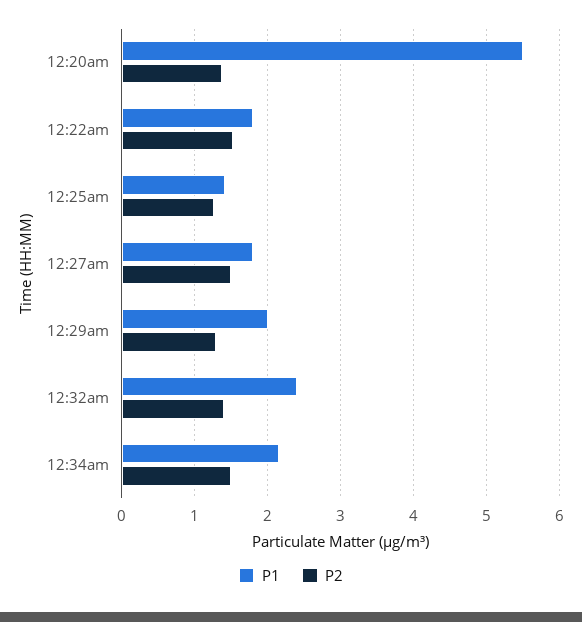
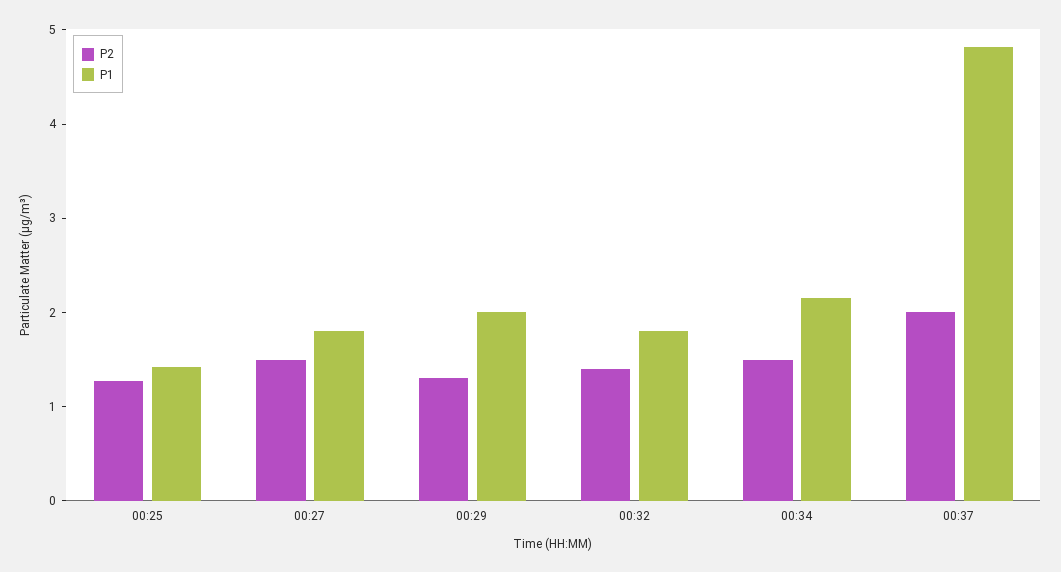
P1, 12:20am: 5.5 -> none
P2, 12:20am: 1.4 -> none
P1, 12:22am: 1.8 -> none
P2, 12:22am: 1.5 -> none
P1, 12:32am: 2.4 -> 1.8
P2, 00:37: none -> 2
P1, 00:37: none -> 4.8

